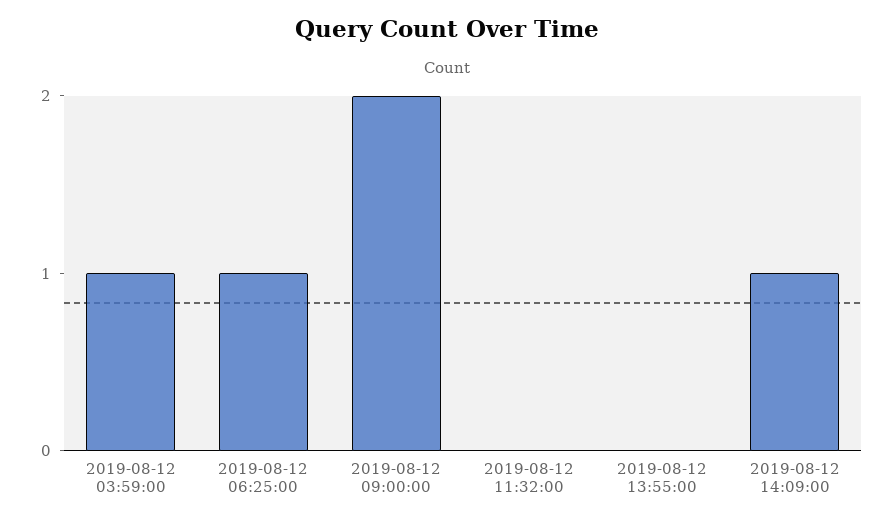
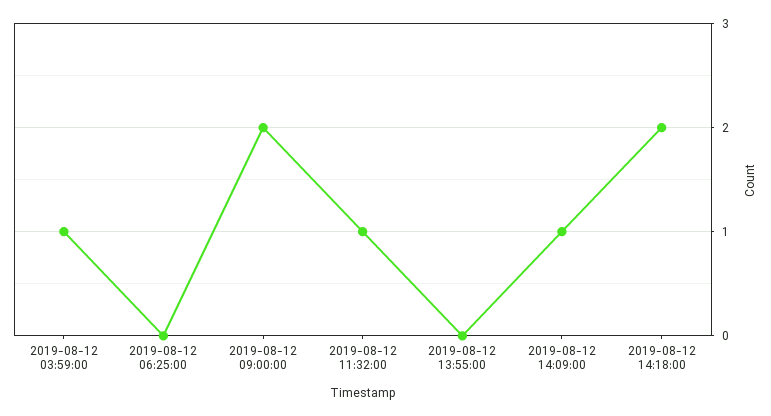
2019-08-12 06:25:00: 1 -> 0
2019-08-12 11:32:00: 0 -> 1
2019-08-12 14:18:00: none -> 2

